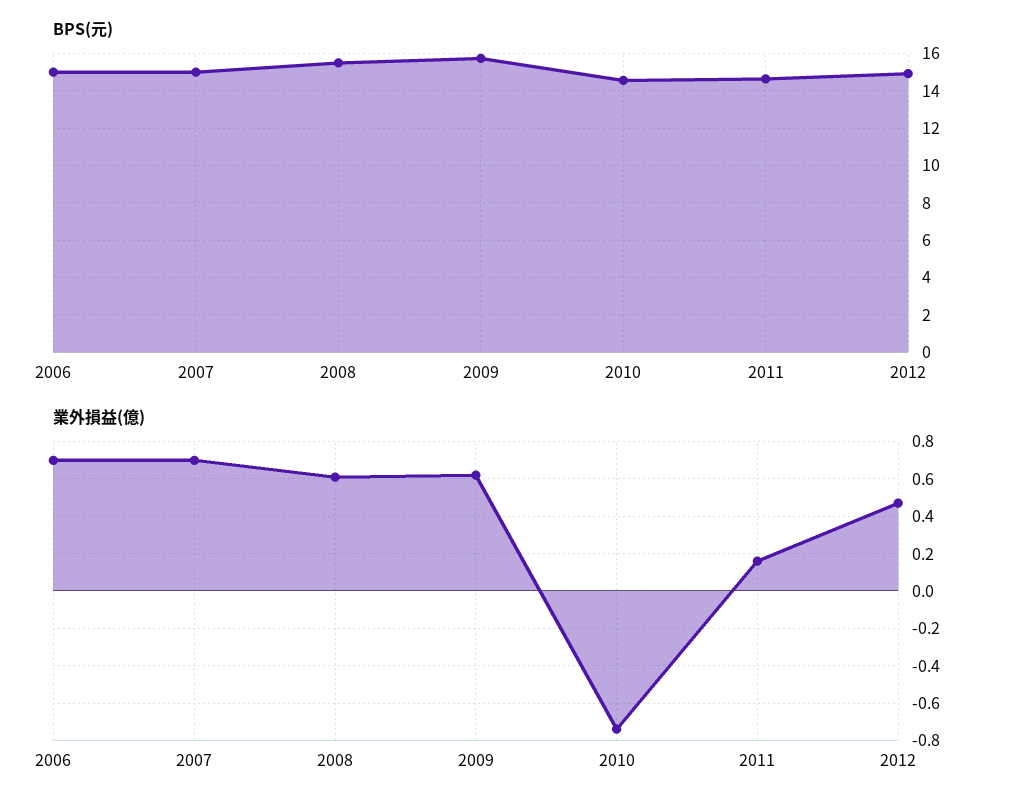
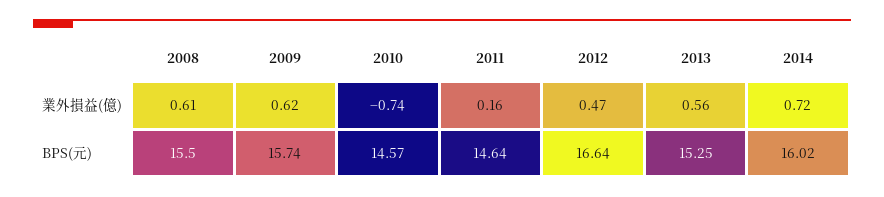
BPS(元), 2006: 15 -> none
BPS(元), 2007: 15 -> none
BPS(元), 2012: 15 -> 16.64
業外損益(億), 2006: 0.7 -> none
業外損益(億), 2007: 0.7 -> none
業外損益(億), 2013: none -> 0.56
業外損益(億), 2014: none -> 0.72
BPS(元), 2013: none -> 15.25
BPS(元), 2014: none -> 16.02

